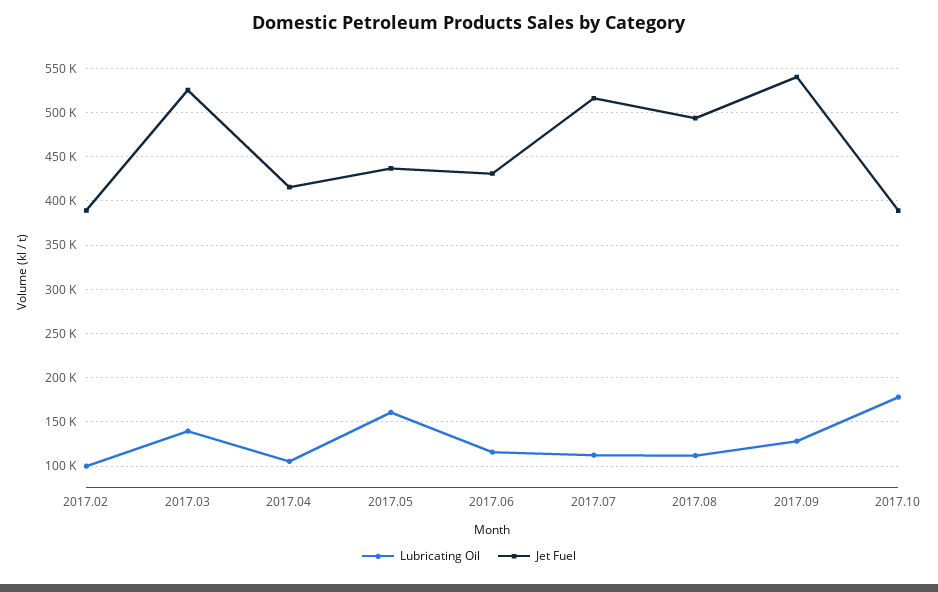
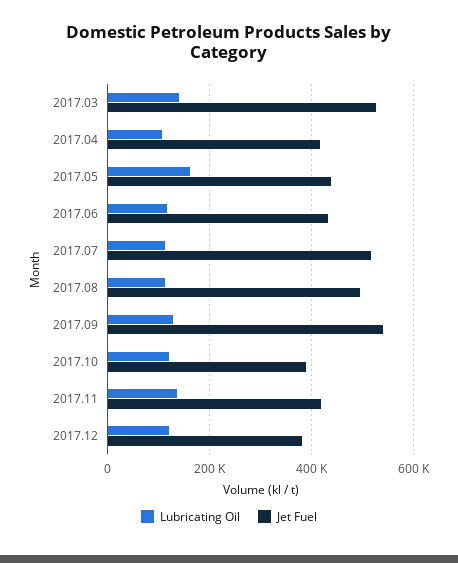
Lubricating Oil, 2017.02: 100000 -> none
Jet Fuel, 2017.02: 390000 -> none
Lubricating Oil, 2017.10: 180000 -> 120000
Lubricating Oil, 2017.11: none -> 140000
Jet Fuel, 2017.11: none -> 420000
Lubricating Oil, 2017.12: none -> 120000
Jet Fuel, 2017.12: none -> 380000

